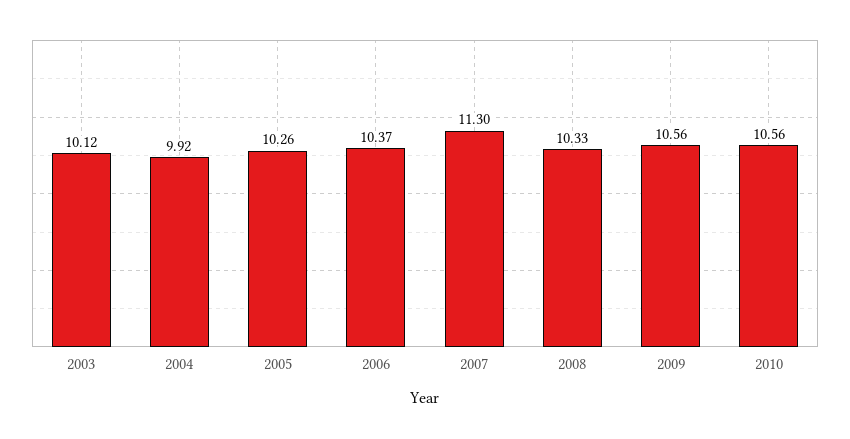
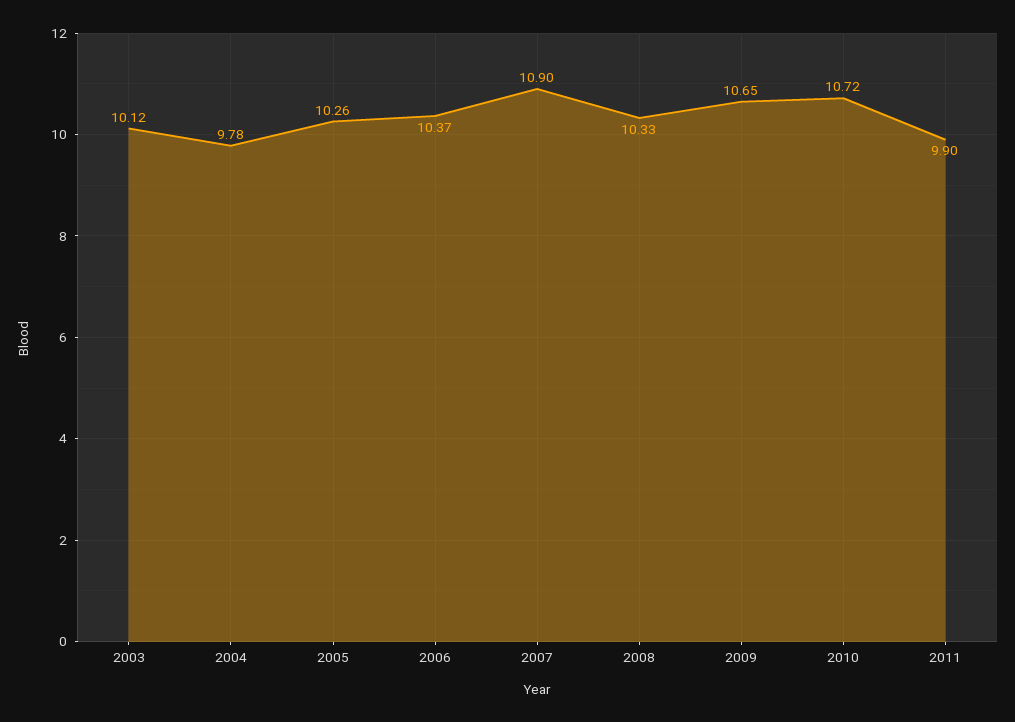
2004: 9.92 -> 9.78
2007: 11.3 -> 10.9
2009: 10.56 -> 10.65
2010: 10.56 -> 10.72
2011: none -> 9.9

